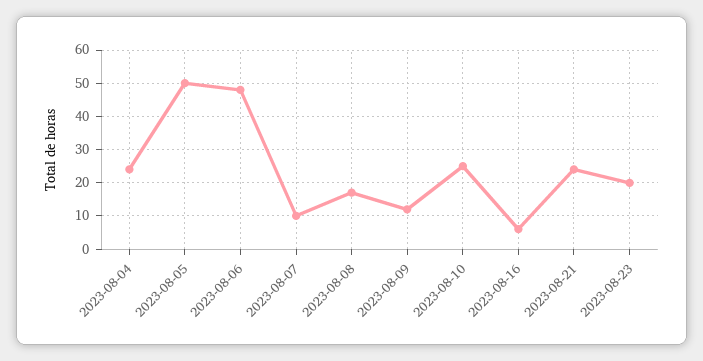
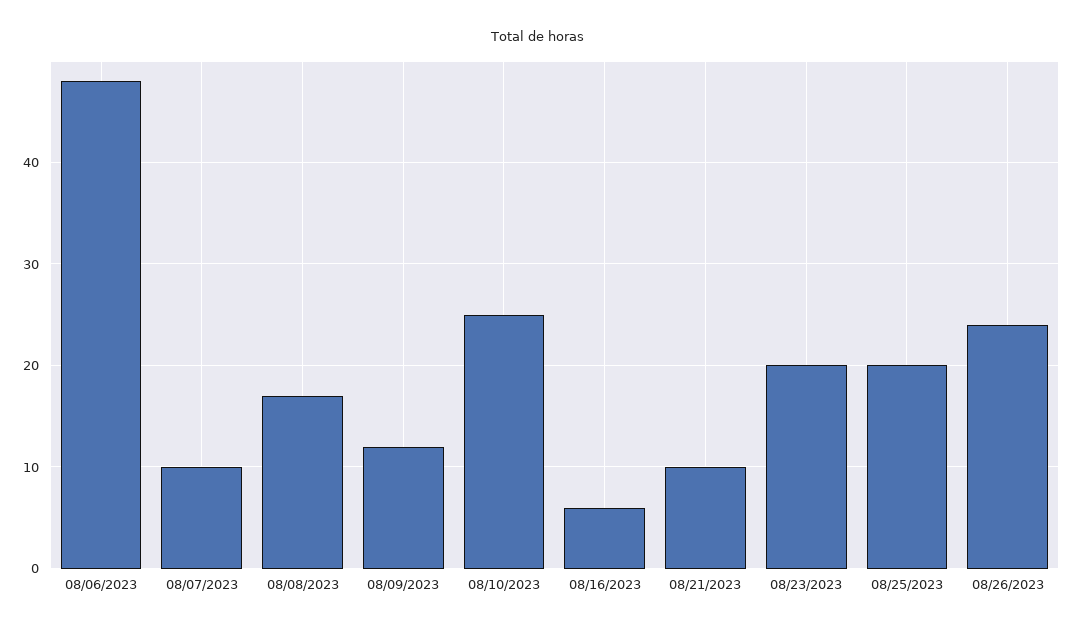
2023-08-04: 25 -> none
2023-08-05: 50 -> none
2023-08-21: 25 -> 10
08/25/2023: none -> 20
08/26/2023: none -> 24

